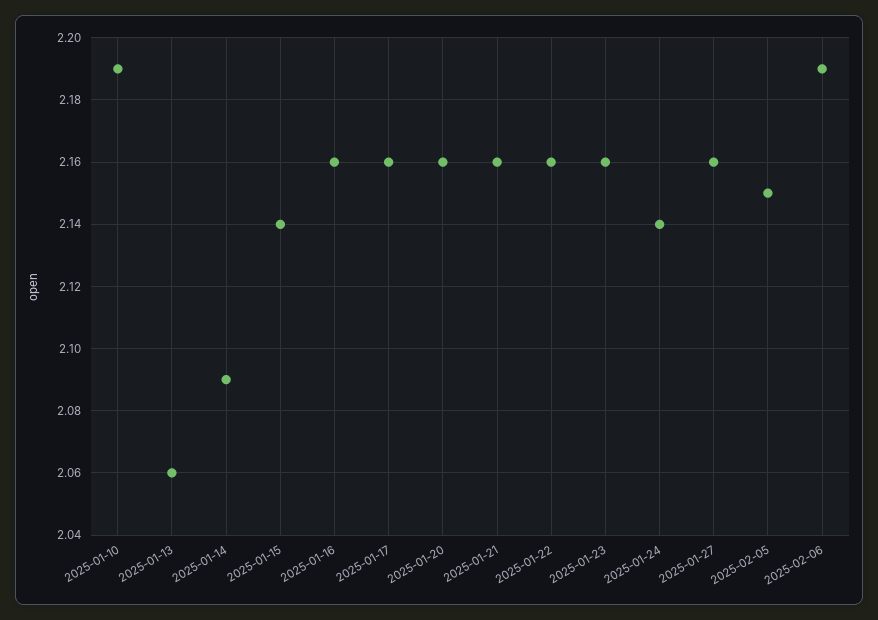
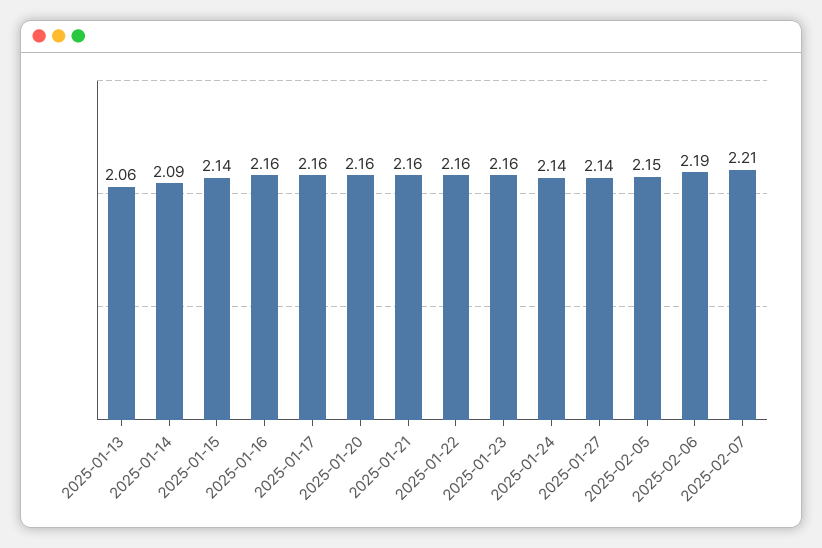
2025-01-10: 2.19 -> none
2025-01-27: 2.16 -> 2.14
2025-02-07: none -> 2.21

